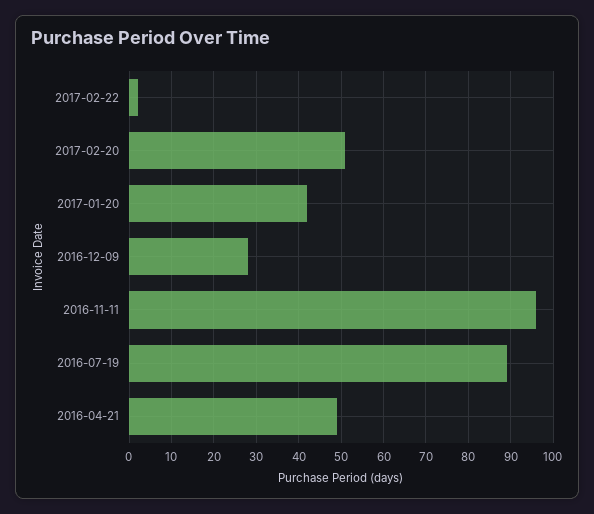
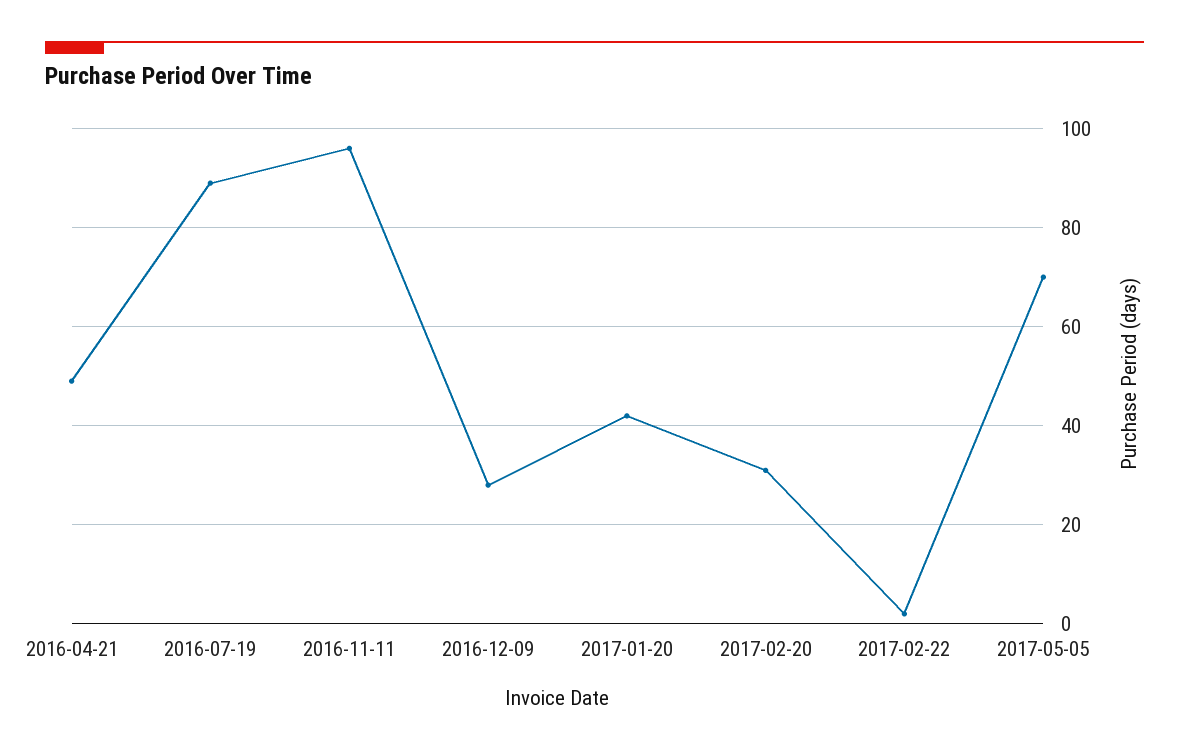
2017-02-20: 50 -> 30
2017-05-05: none -> 70

